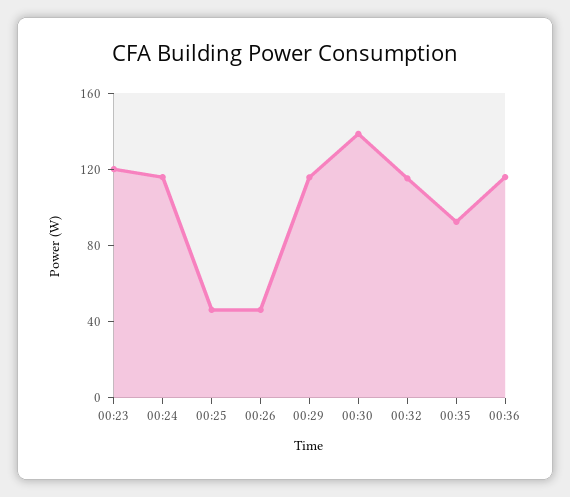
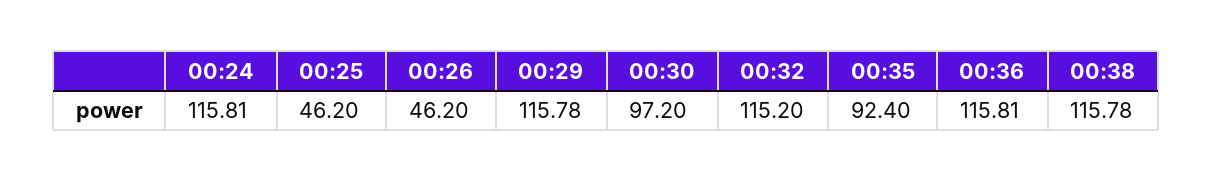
00:23: 120 -> none
00:30: 140 -> 97.2
00:38: none -> 115.78

